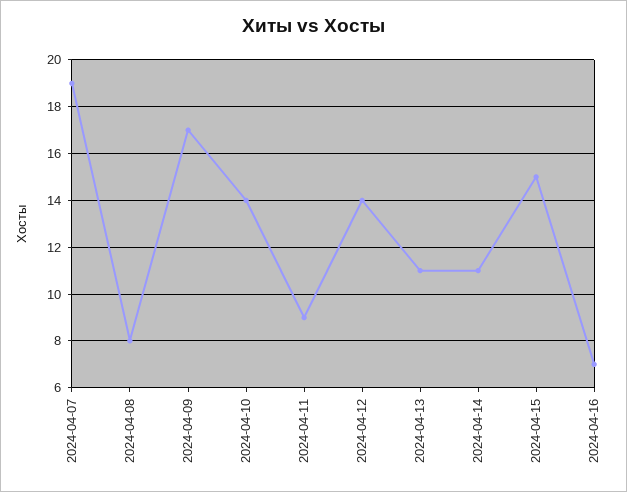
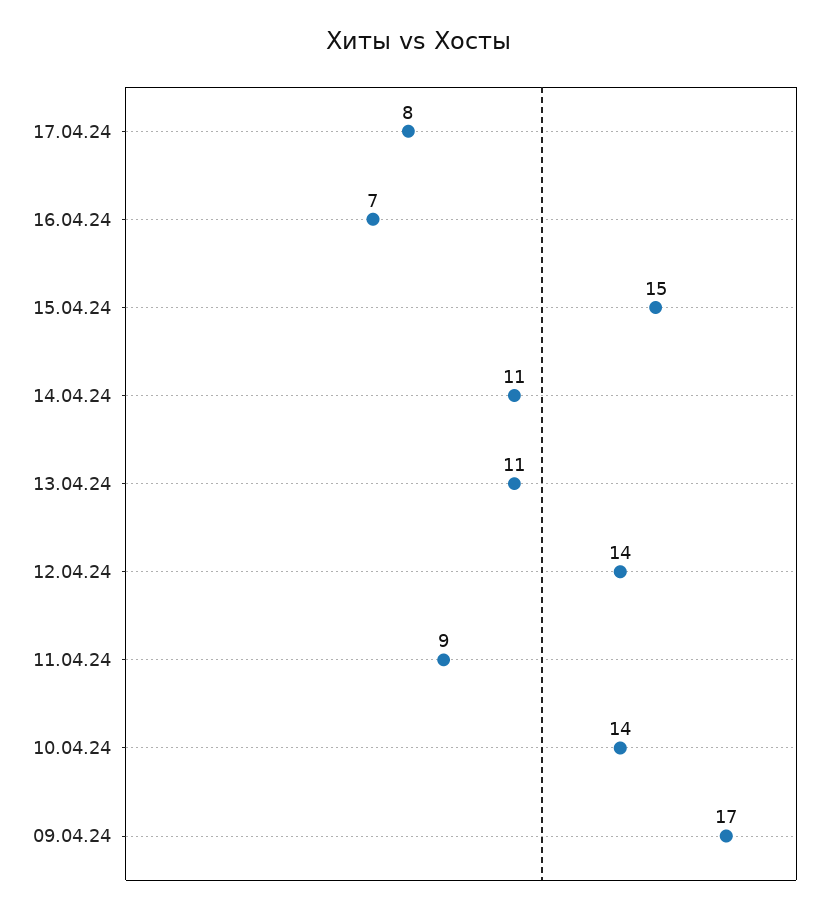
2024-04-07: 19 -> none
2024-04-08: 8 -> none
17.04.24: none -> 8

